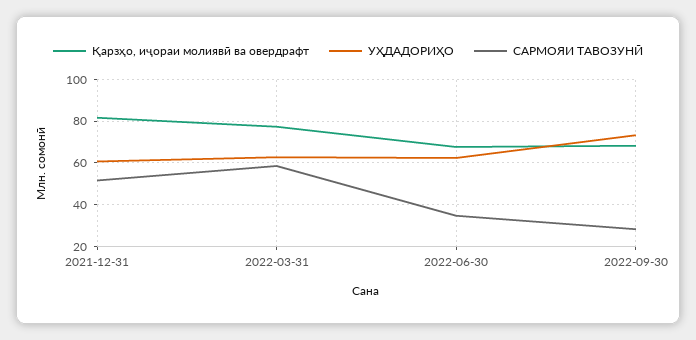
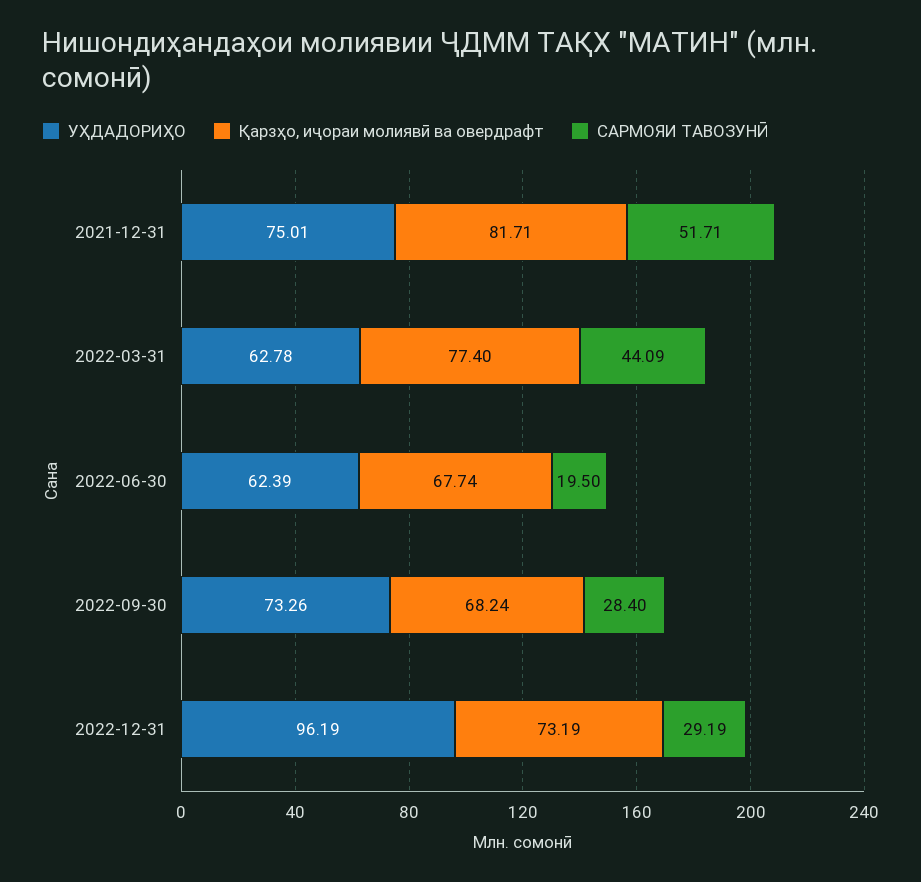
УҲДАДОРИҲО, 2021-12-31: 60 -> 75.01
САРМОЯИ ТАВОЗУНӢ, 2022-03-31: 60 -> 44.09
САРМОЯИ ТАВОЗУНӢ, 2022-06-30: 35 -> 19.5
УҲДАДОРИҲО, 2022-12-31: none -> 96.19
Қарзҳо, иҷораи молиявӣ ва овердрафт, 2022-12-31: none -> 73.19
САРМОЯИ ТАВОЗУНӢ, 2022-12-31: none -> 29.19

